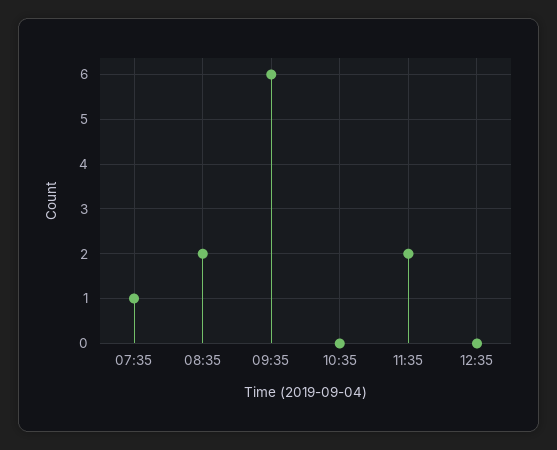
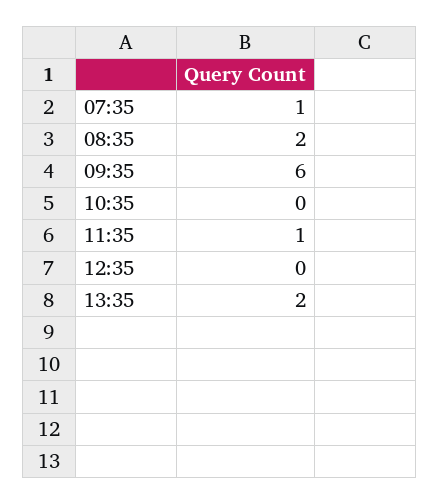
11:35: 2 -> 1
13:35: none -> 2

